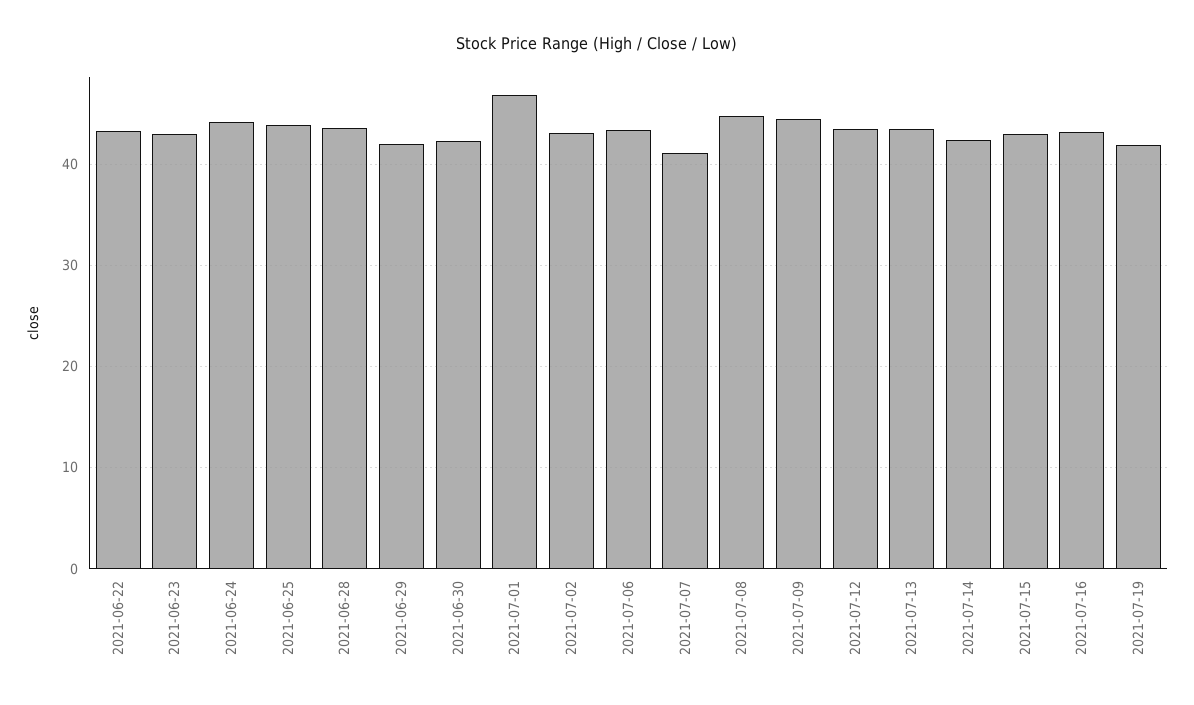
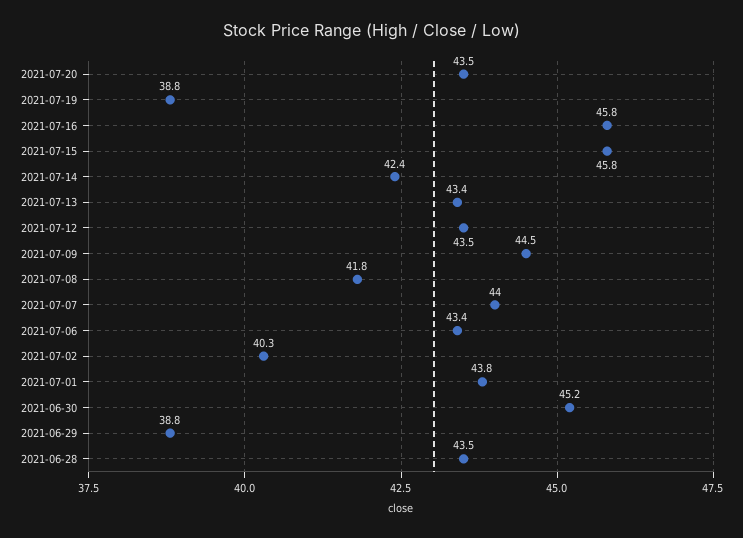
2021-06-22: 43 -> none
2021-06-23: 43 -> none
2021-06-24: 44 -> none
2021-06-25: 44 -> none
2021-06-29: 42 -> 38.8
2021-06-30: 42 -> 45.2
2021-07-01: 47 -> 43.8
2021-07-02: 43 -> 40.3
2021-07-07: 41 -> 44
2021-07-08: 45 -> 41.8
2021-07-15: 43 -> 45.8
2021-07-16: 43 -> 45.8
2021-07-19: 42 -> 38.8
2021-07-20: none -> 43.5

